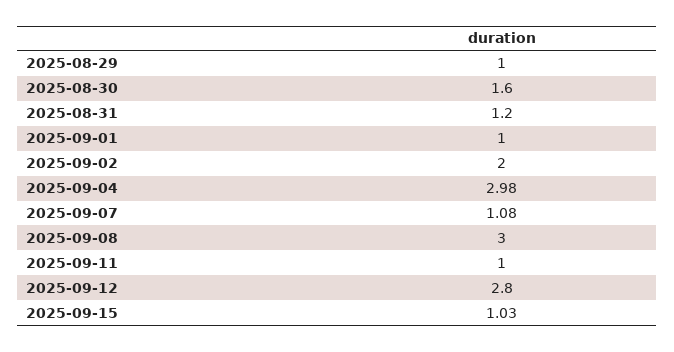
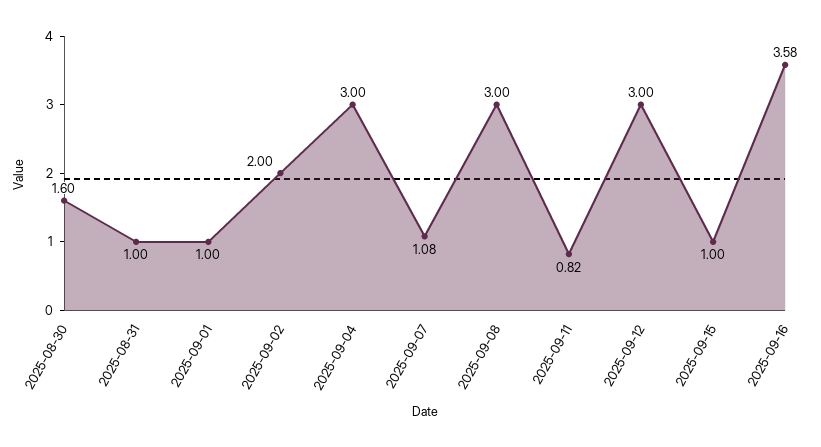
2025-08-29: 1 -> none
2025-08-31: 1.2 -> 1
2025-09-04: 2.98 -> 3
2025-09-11: 1 -> 0.82
2025-09-12: 2.8 -> 3
2025-09-15: 1.03 -> 1
2025-09-16: none -> 3.58

